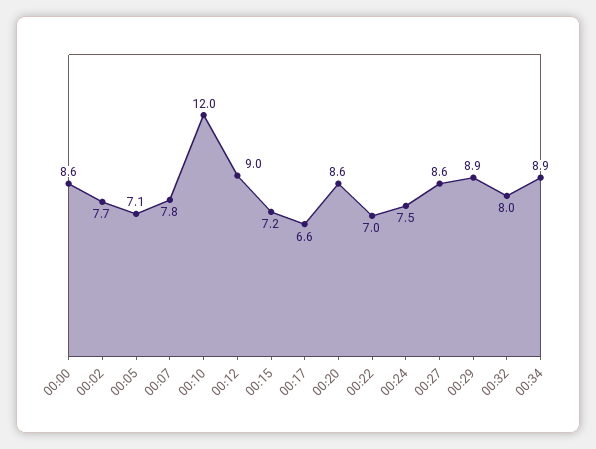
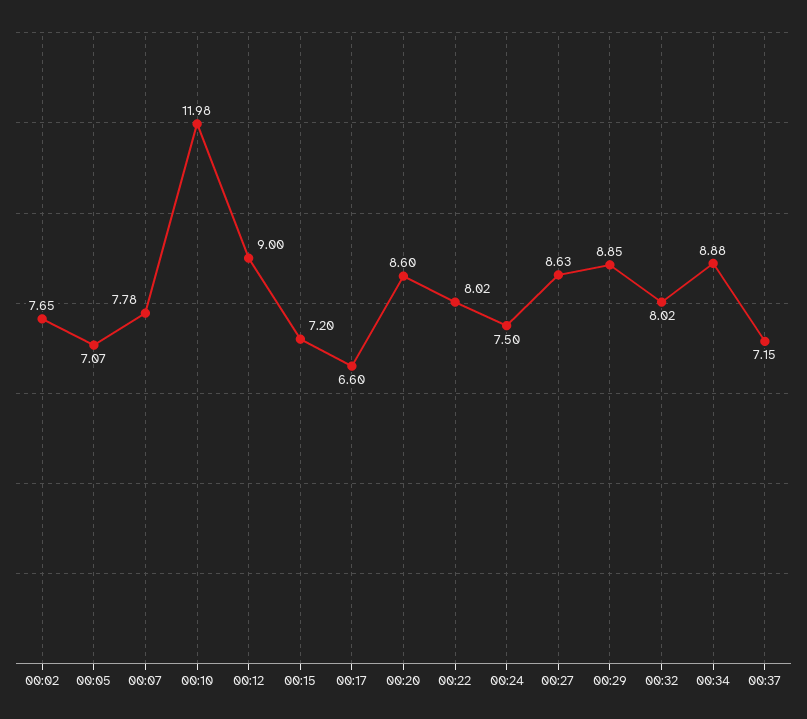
00:00: 8.6 -> none
00:22: 7 -> 8.02
00:37: none -> 7.15

